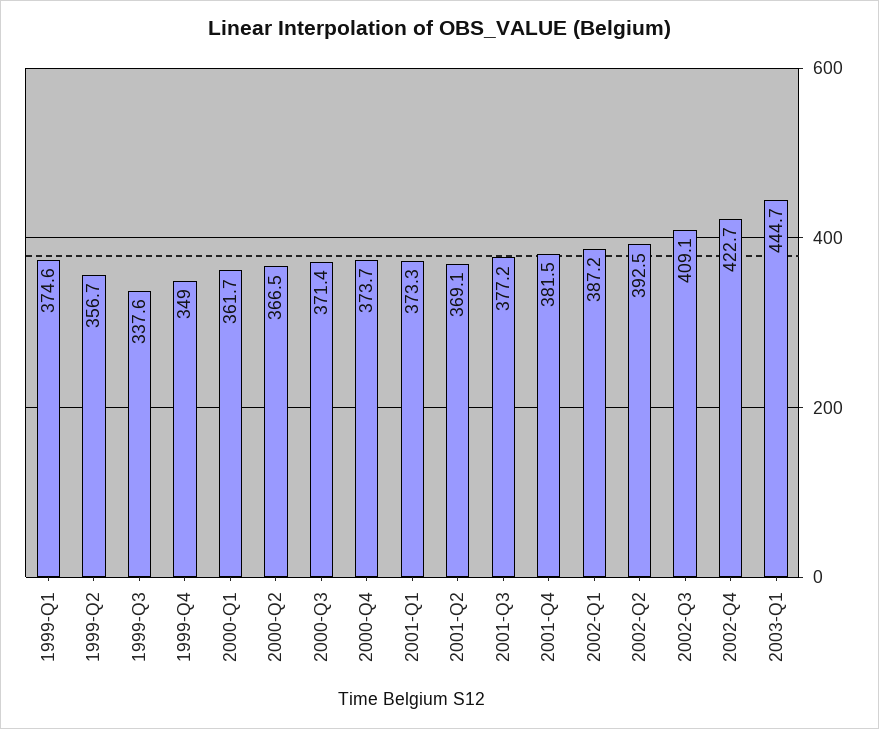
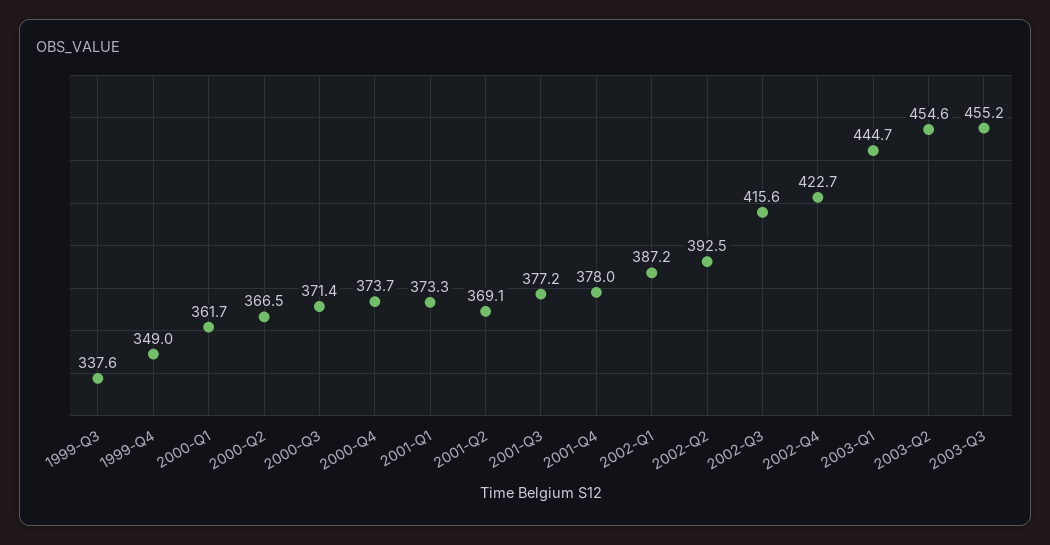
1999-Q1: 374.6 -> none
1999-Q2: 356.7 -> none
2001-Q4: 381.5 -> 378
2002-Q3: 409.1 -> 415.6
2003-Q2: none -> 454.6
2003-Q3: none -> 455.2

